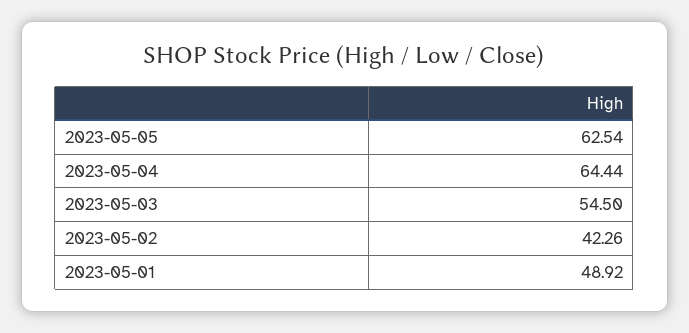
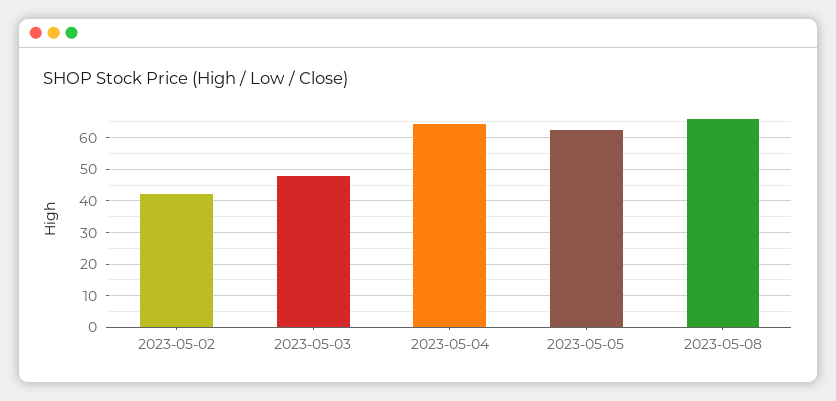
2023-05-03: 54.5 -> 48
2023-05-01: 48.92 -> none
2023-05-08: none -> 66

